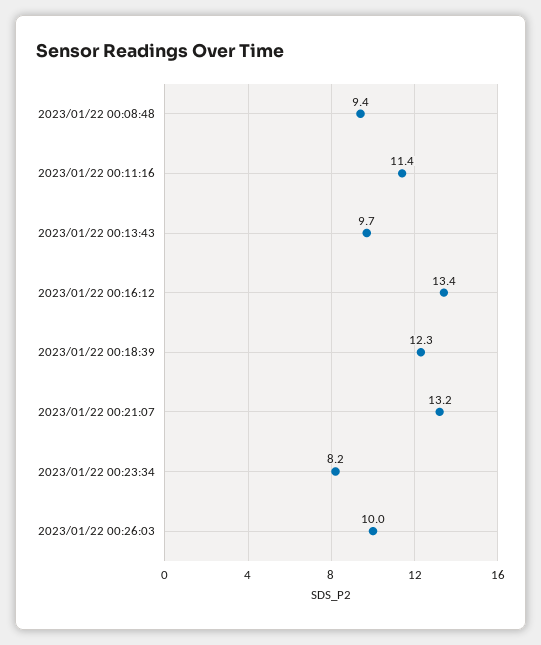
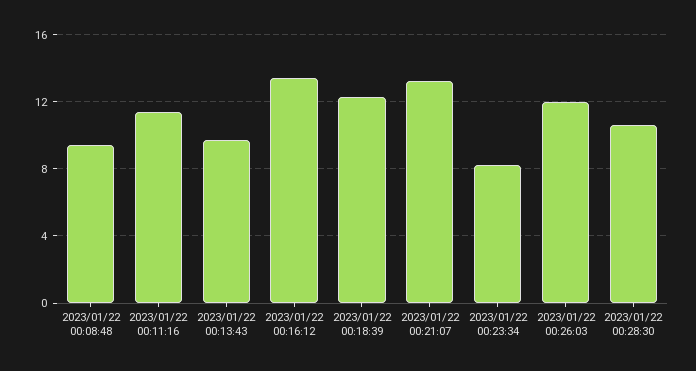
2023/01/22 00:26:03: 10 -> 12
2023/01/22 00:28:30: none -> 10.5

